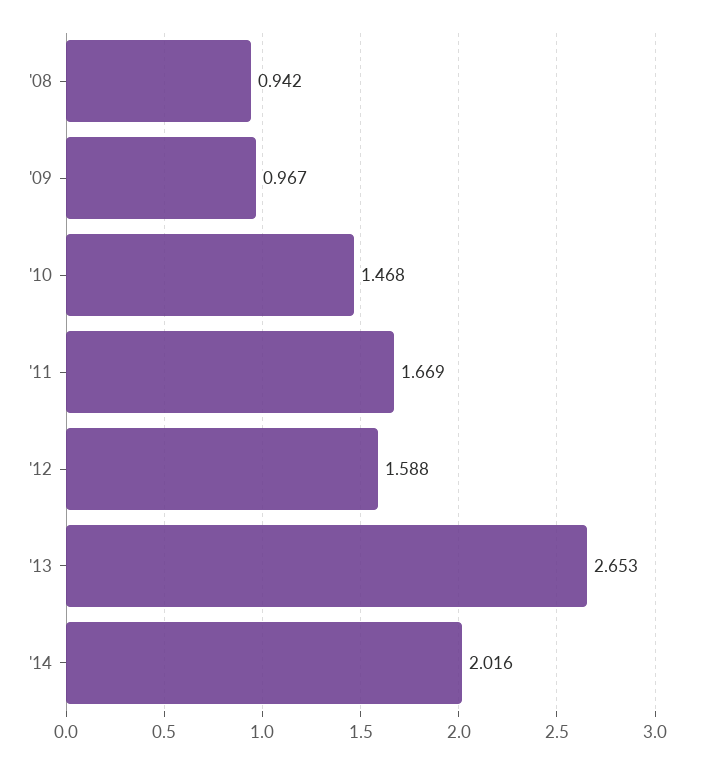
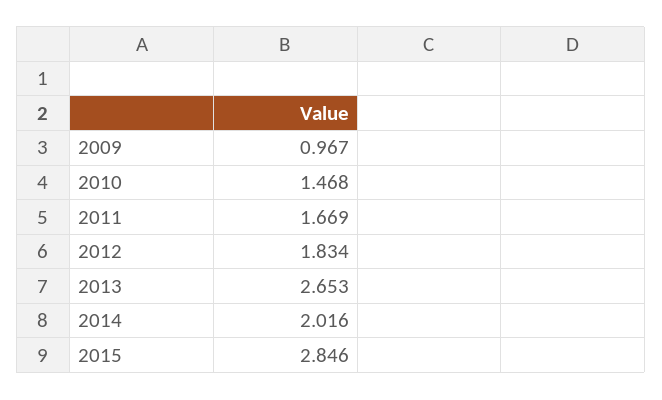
'08: 0.942 -> none
'12: 1.588 -> 1.834
2015: none -> 2.846

